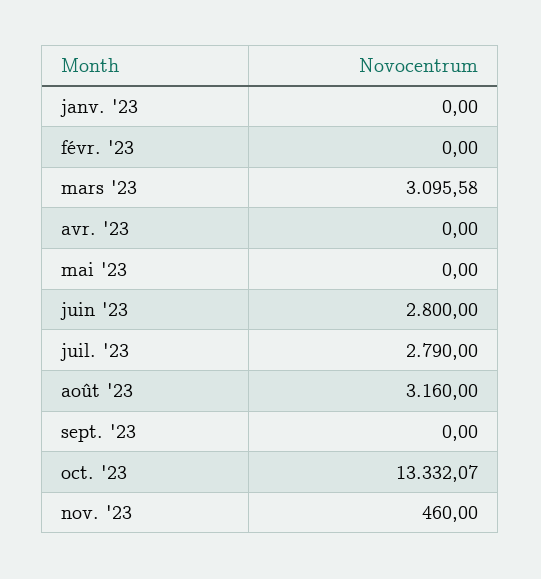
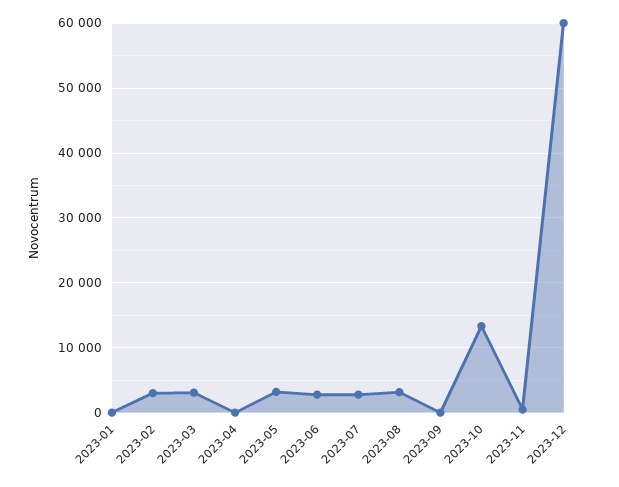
févr. '23: 0 -> 3000
mai '23: 0 -> 3000
2023-12: none -> 60000

